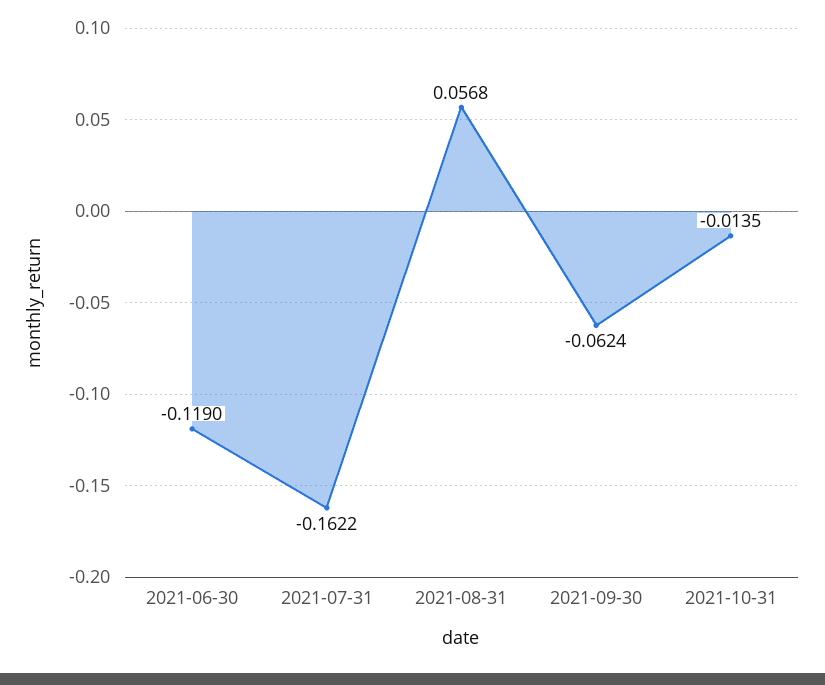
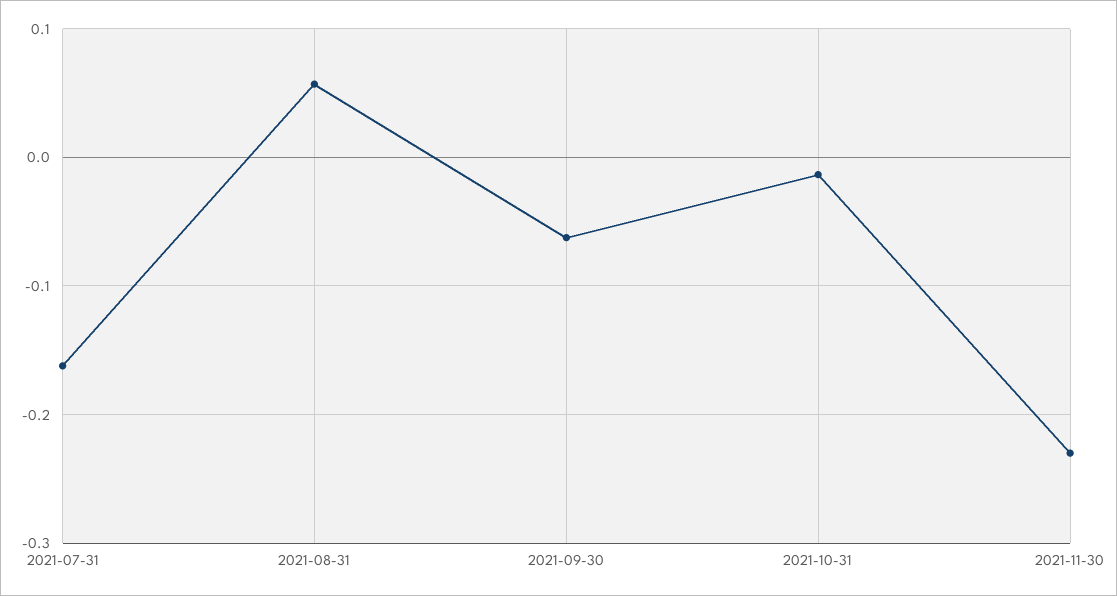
2021-06-30: -0.119 -> none
2021-11-30: none -> -0.23

